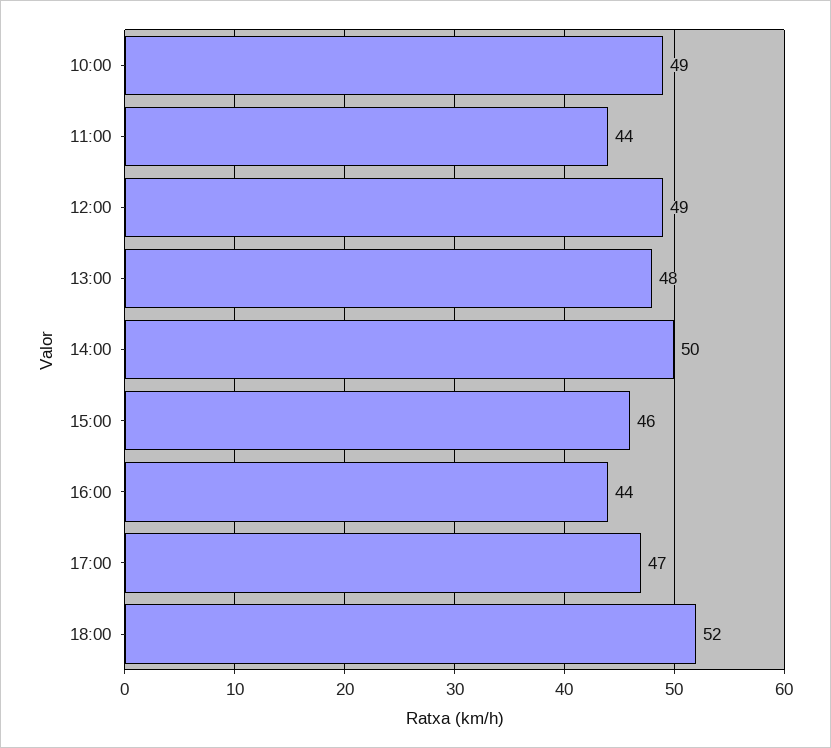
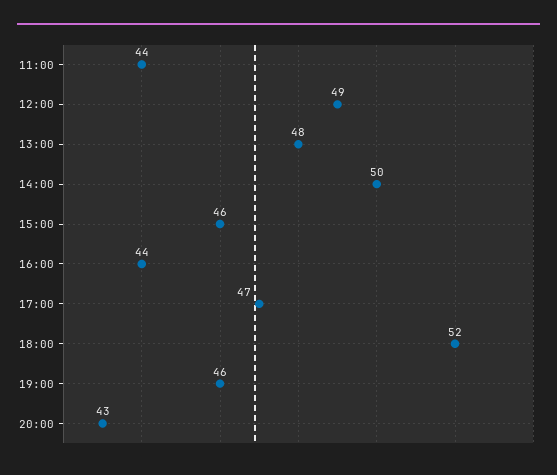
10:00: 49 -> none
19:00: none -> 46
20:00: none -> 43

